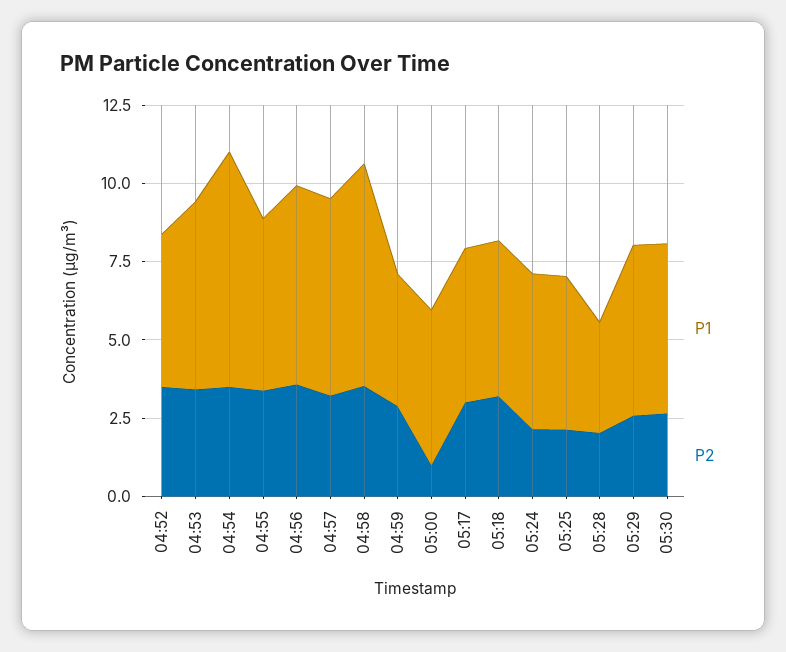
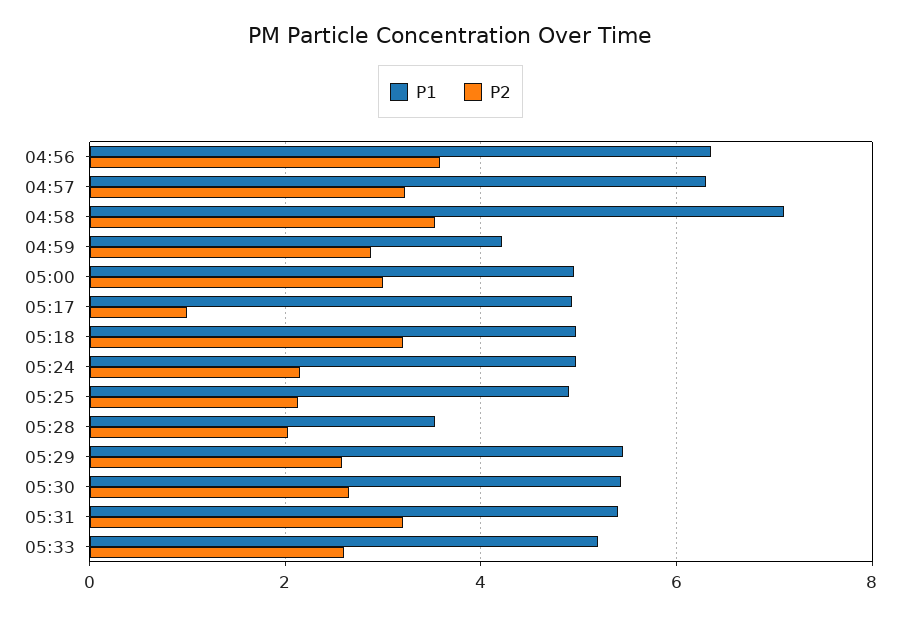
P1, 04:52: 5 -> none
P2, 04:52: 3.5 -> none
P1, 04:53: 6 -> none
P2, 04:53: 3.5 -> none
P1, 04:54: 7.5 -> none
P2, 04:54: 3.5 -> none
P1, 04:55: 5.5 -> none
P2, 04:55: 3.5 -> none
P2, 05:00: 1 -> 3
P2, 05:17: 3 -> 1
P1, 05:31: none -> 5.4
P2, 05:31: none -> 3.2
P1, 05:33: none -> 5.2
P2, 05:33: none -> 2.6

